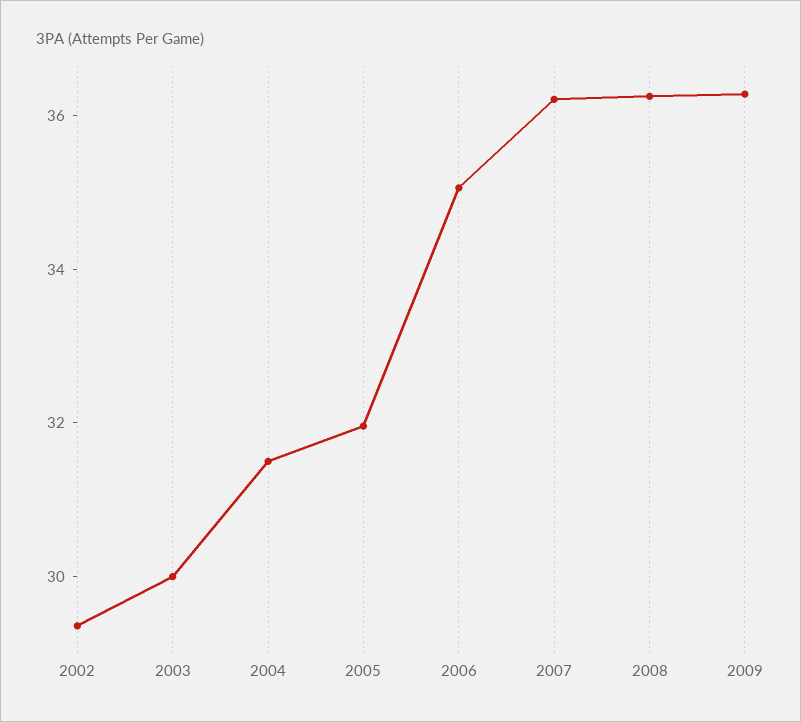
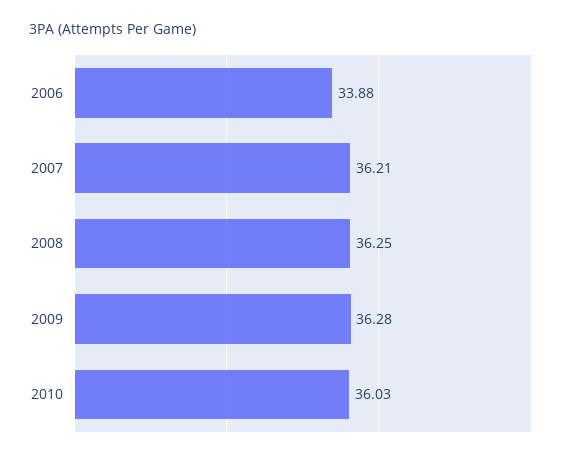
2002: 29.5 -> none
2003: 30 -> none
2004: 31.5 -> none
2005: 32 -> none
2006: 35 -> 33.88
2010: none -> 36.03

